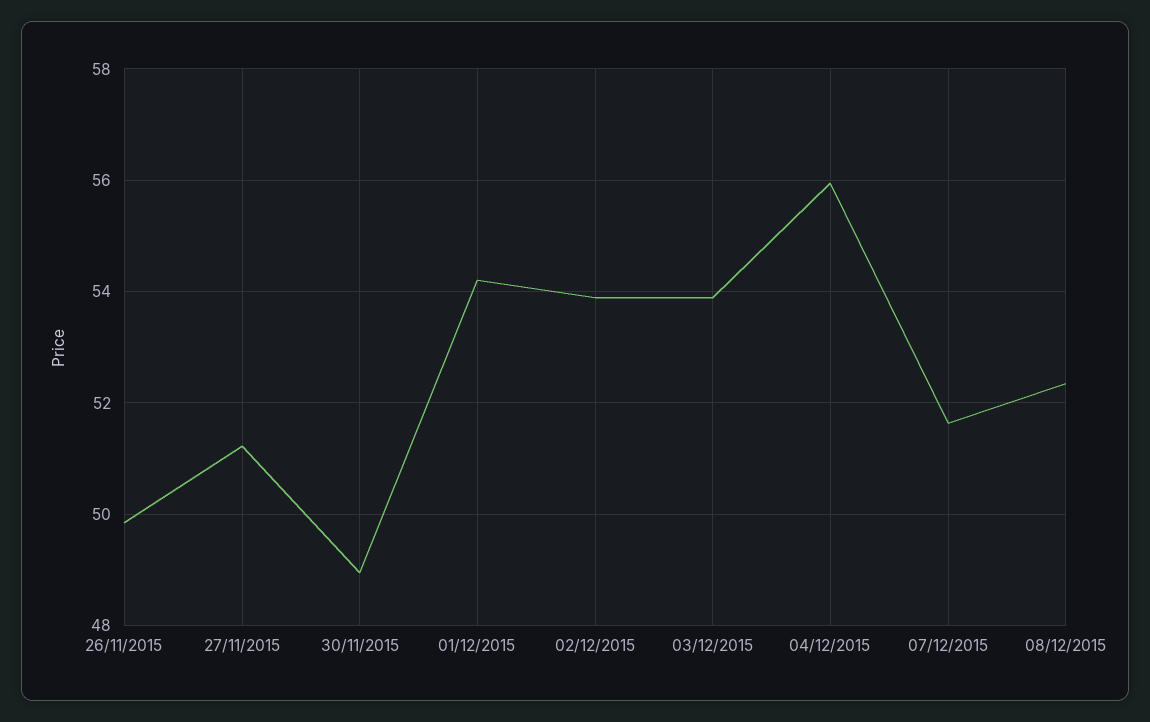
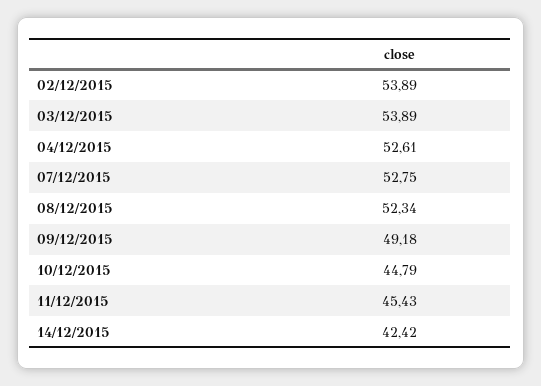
26/11/2015: 49.8 -> none
27/11/2015: 51.2 -> none
30/11/2015: 49 -> none
01/12/2015: 54.2 -> none
04/12/2015: 56 -> 52.61
07/12/2015: 51.6 -> 52.75
09/12/2015: none -> 49.18
10/12/2015: none -> 44.79
11/12/2015: none -> 45.43
14/12/2015: none -> 42.42

